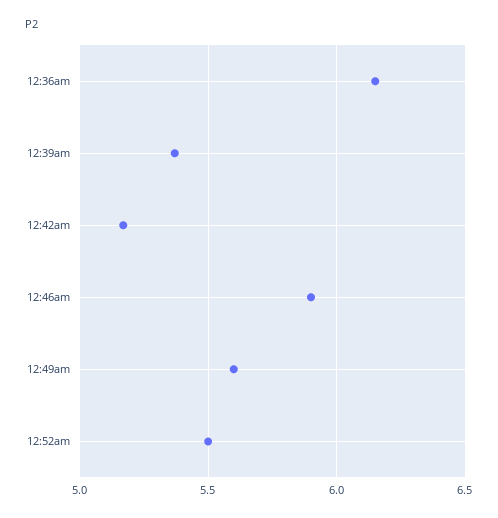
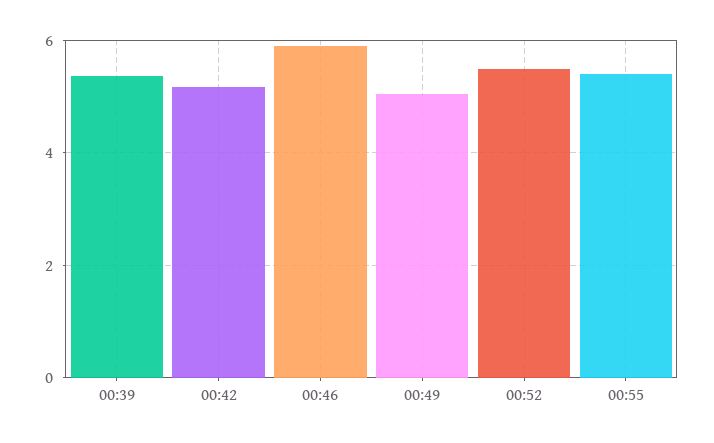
12:36am: 6.15 -> none
12:49am: 5.6 -> 5
00:55: none -> 5.4

